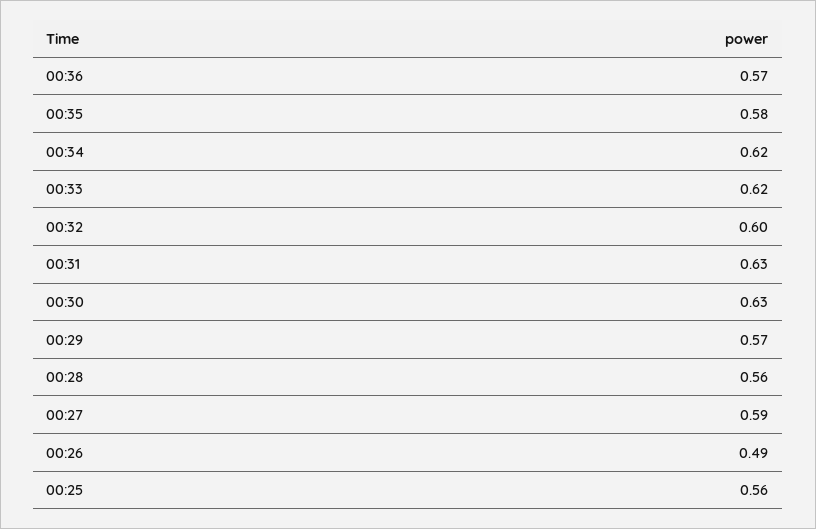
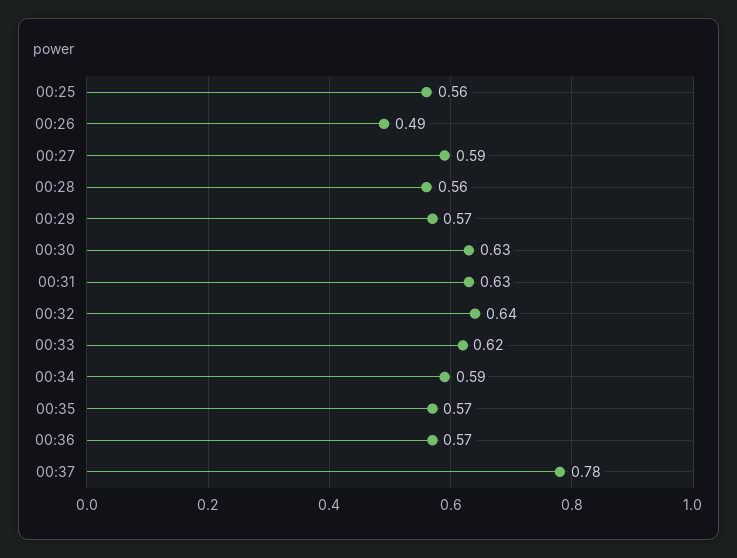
00:35: 0.58 -> 0.57
00:34: 0.62 -> 0.59
00:32: 0.6 -> 0.64
00:37: none -> 0.78

